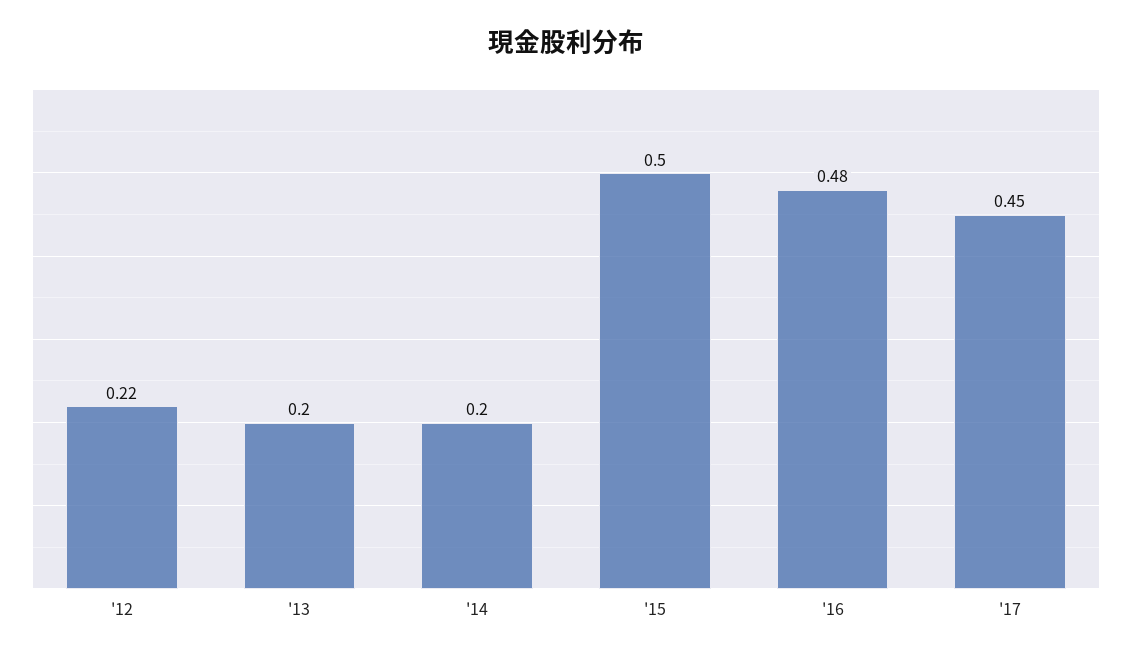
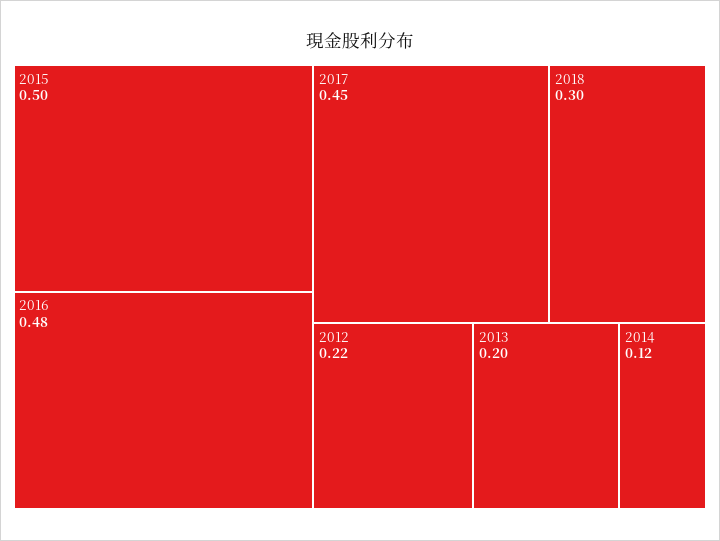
'14: 0.2 -> 0.12
2018: none -> 0.3

